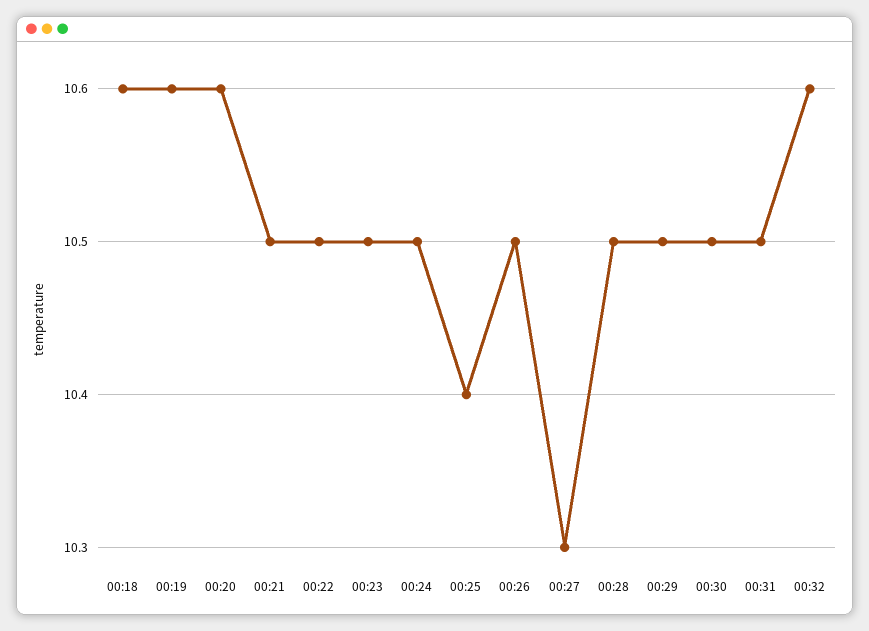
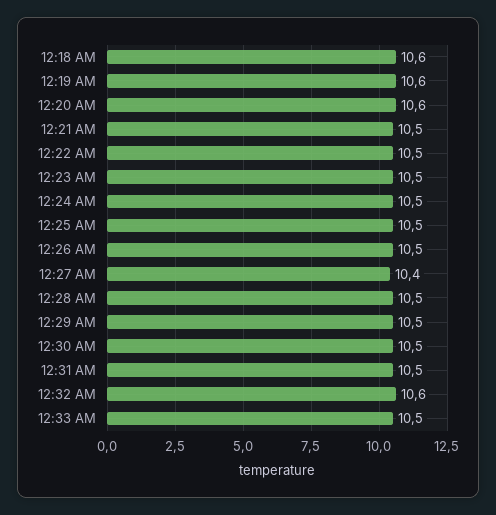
00:25: 10.4 -> 10.5
00:27: 10.3 -> 10.4
12:33 AM: none -> 10.5

